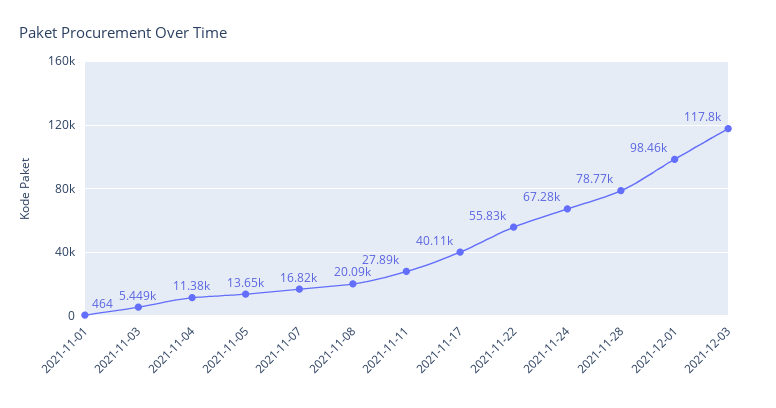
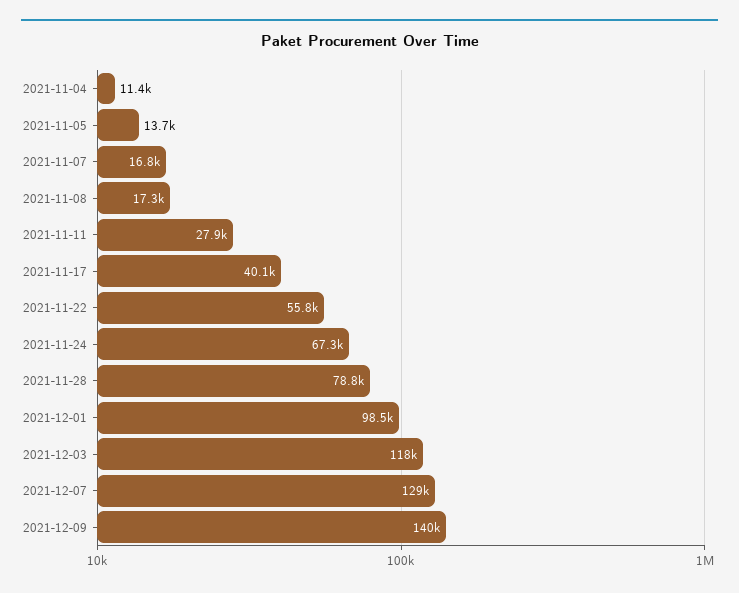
2021-11-01: 464 -> none
2021-11-03: 5449 -> none
2021-11-08: 20090 -> 17300
2021-12-07: none -> 129000
2021-12-09: none -> 140000

